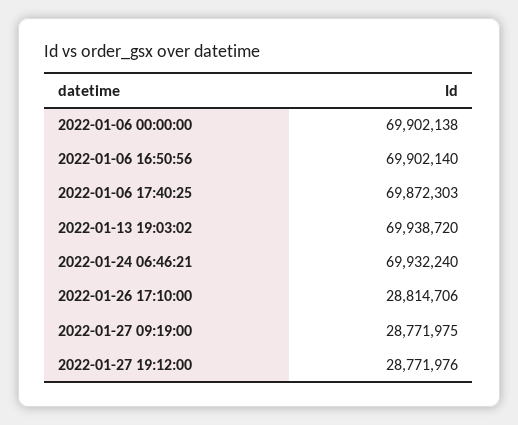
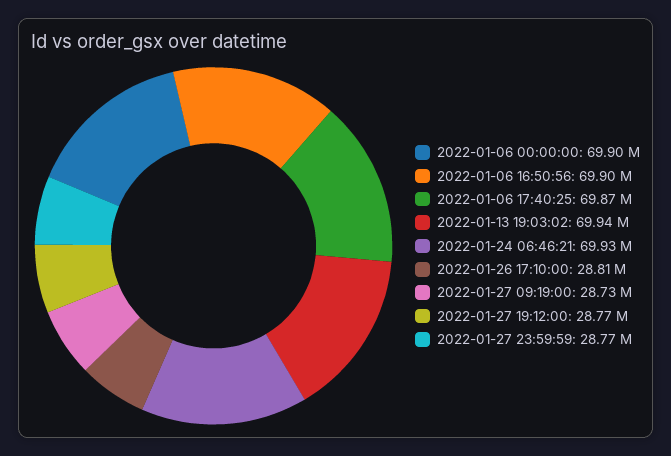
2022-01-27 09:19:00: 28771975 -> 28730000
2022-01-27 23:59:59: none -> 28770000

